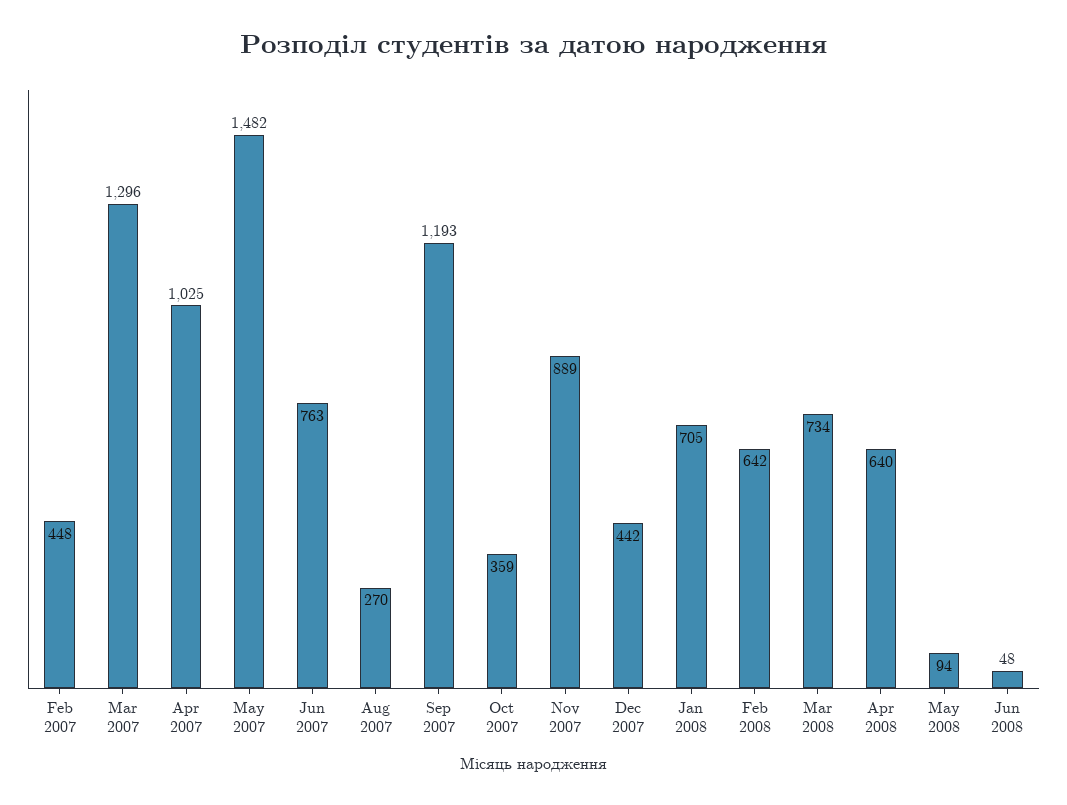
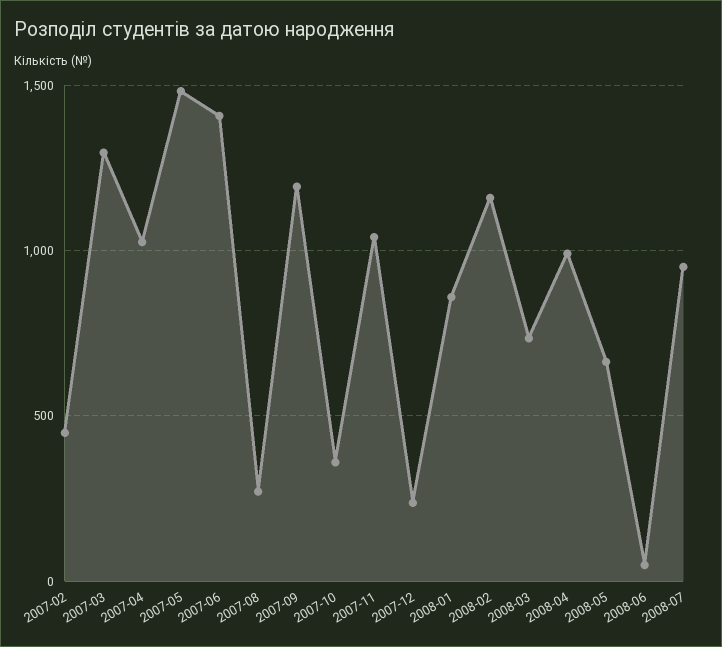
Jun 2007: 763 -> 1400
Nov 2007: 889 -> 1050
Dec 2007: 442 -> 250
Jan 2008: 705 -> 850
Feb 2008: 642 -> 1150
Apr 2008: 640 -> 1000
May 2008: 94 -> 650
2008-07: none -> 950

